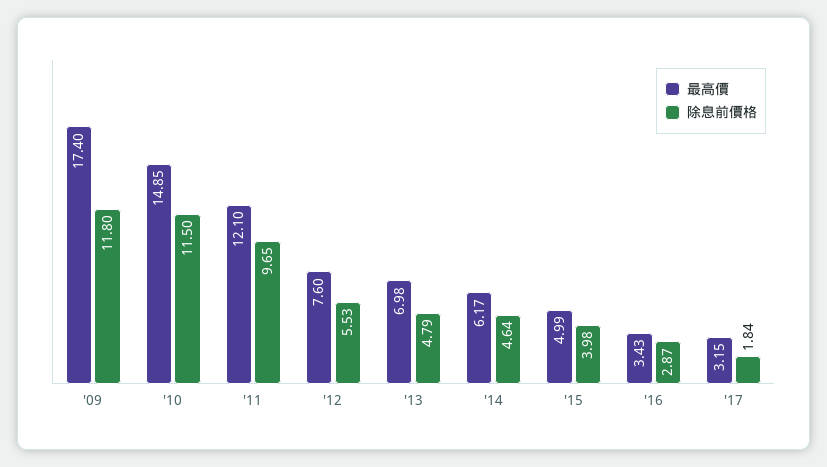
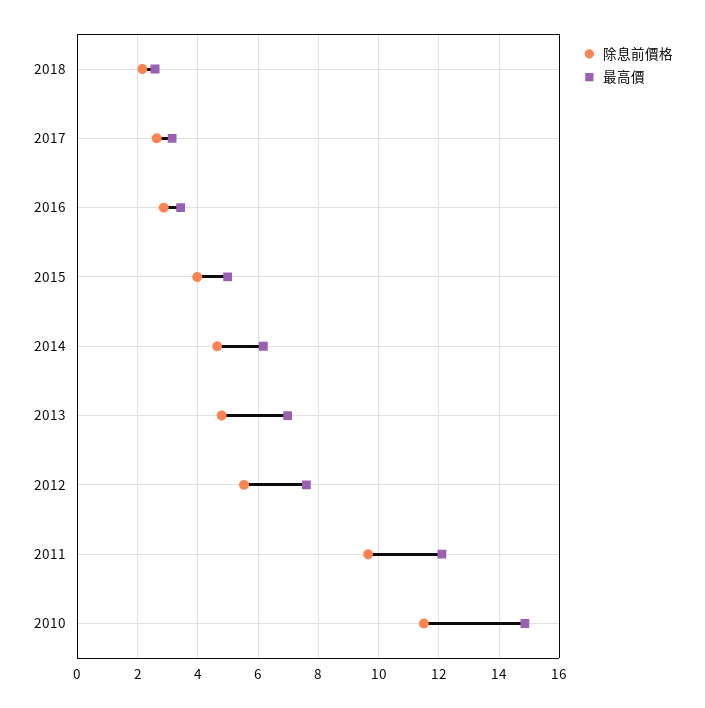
最高價, '09: 17.4 -> none
除息前價格, '09: 11.8 -> none
除息前價格, '17: 1.84 -> 2.6
除息前價格, 2018: none -> 2.2
最高價, 2018: none -> 2.6

